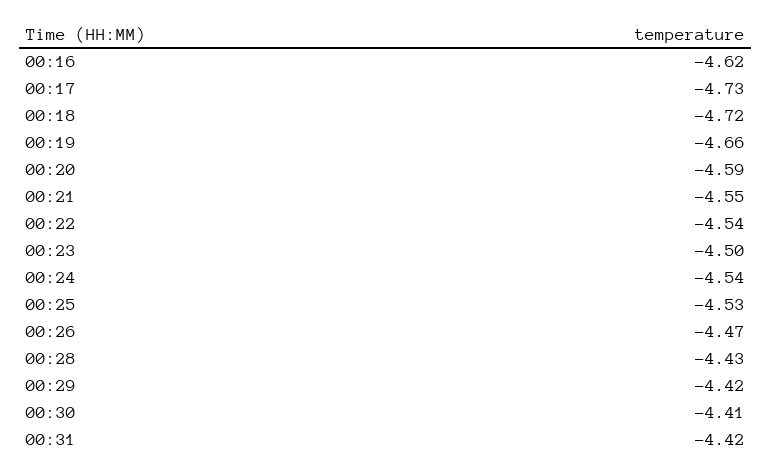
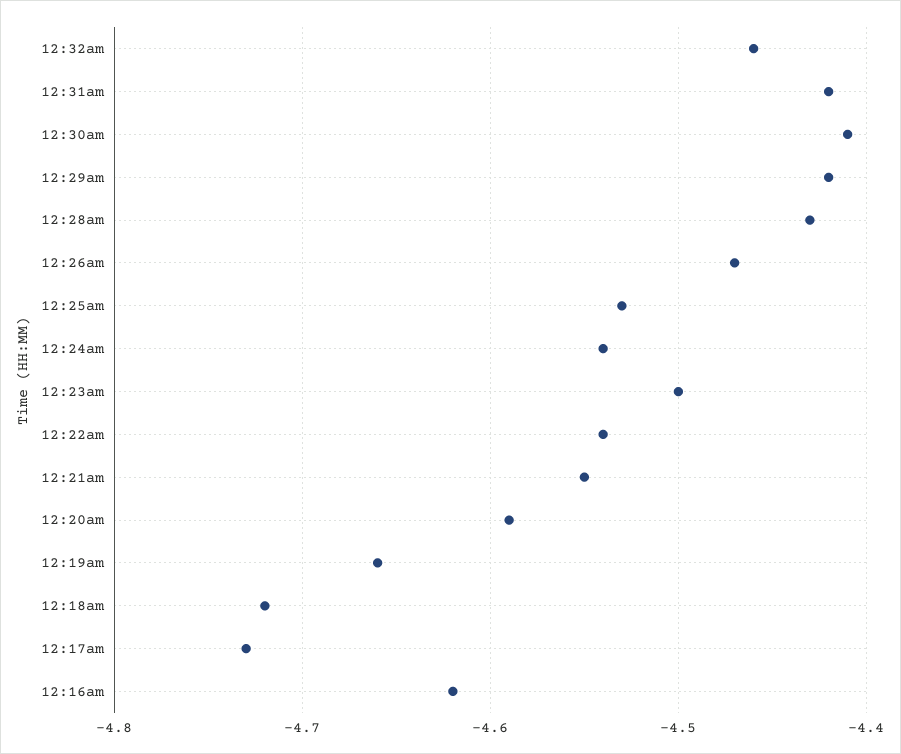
12:32am: none -> -4.46

